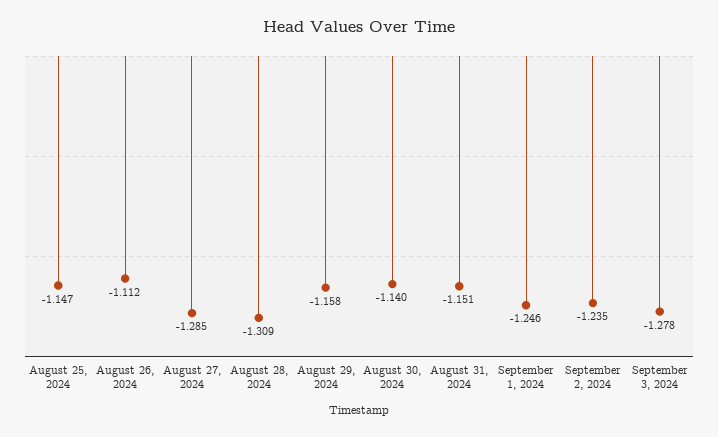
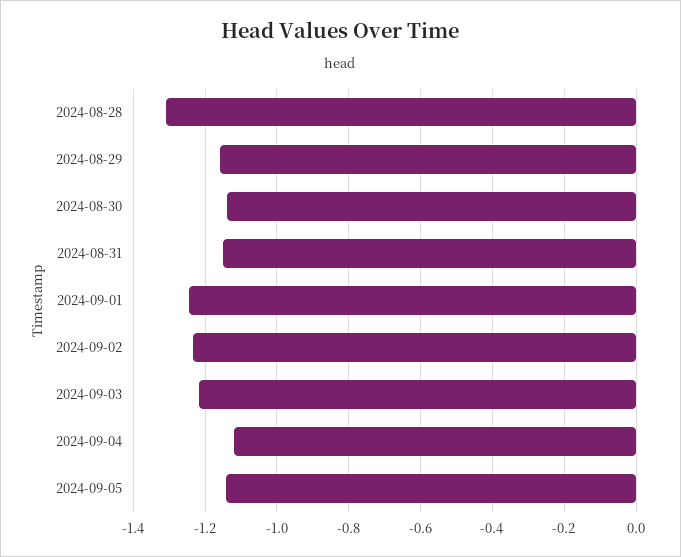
August 25, 2024: -1.147 -> none
August 26, 2024: -1.112 -> none
August 27, 2024: -1.285 -> none
September 3, 2024: -1.278 -> -1.22
2024-09-04: none -> -1.12
2024-09-05: none -> -1.14

